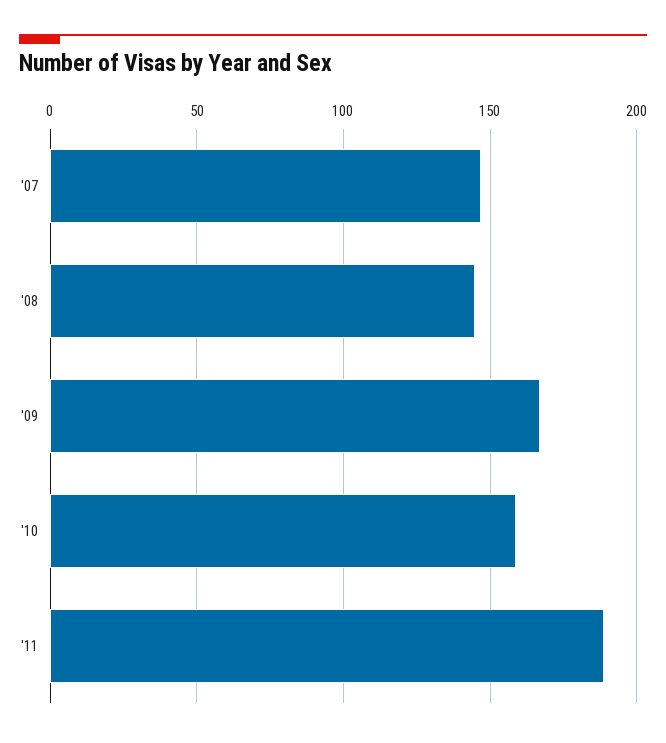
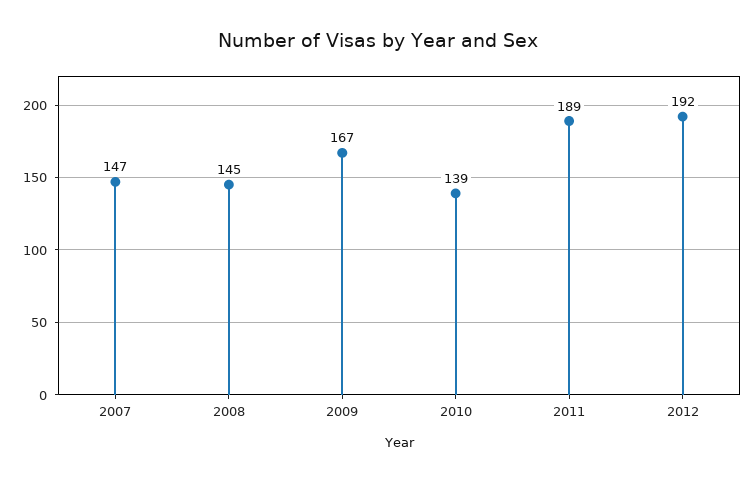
'10: 160 -> 139
2012: none -> 192

